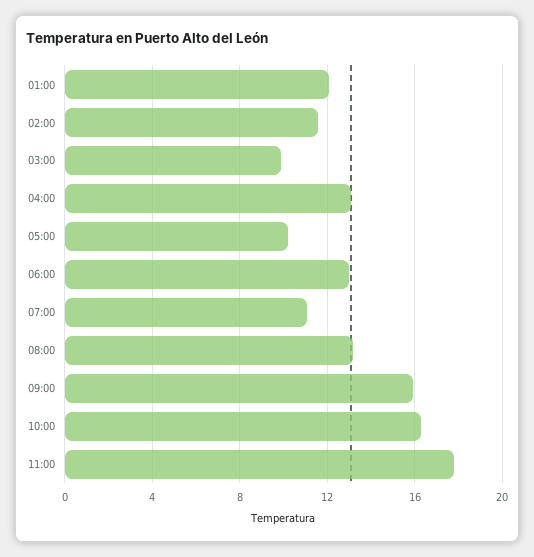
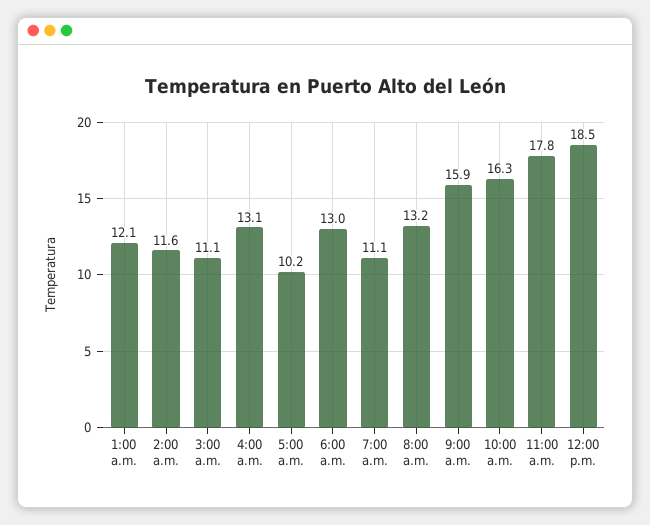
03:00: 10 -> 11.1
12:00 p.m.: none -> 18.5

